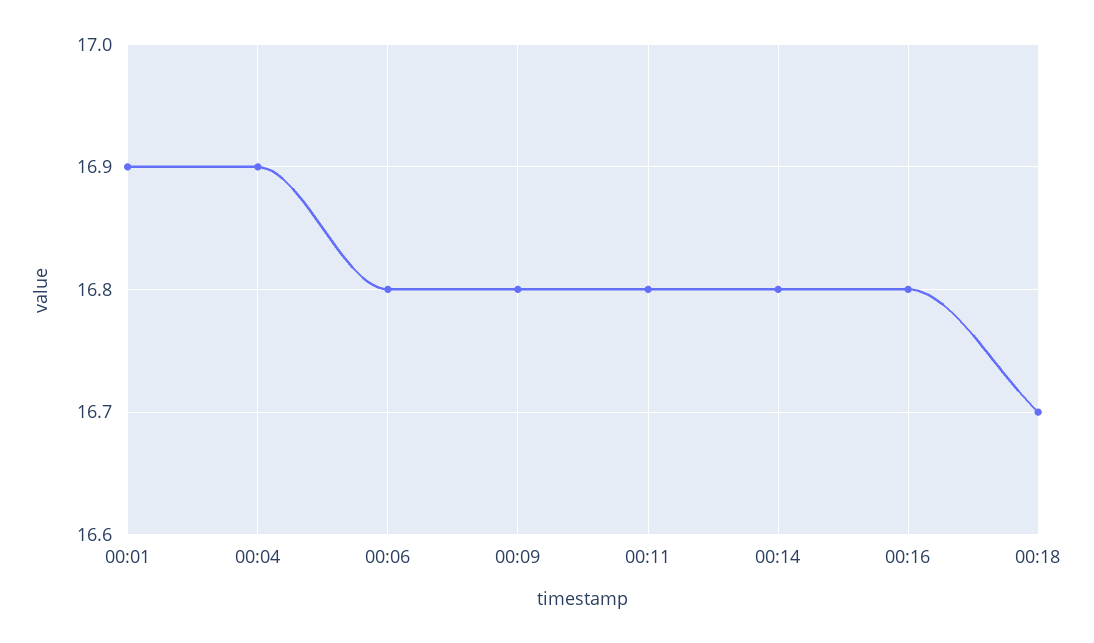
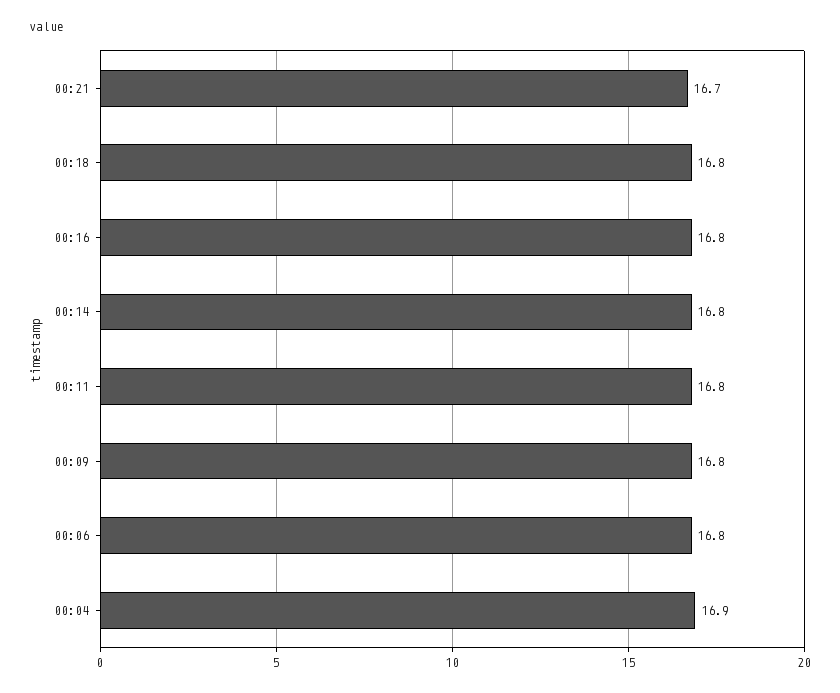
00:01: 16.9 -> none
00:18: 16.7 -> 16.8
00:21: none -> 16.7

